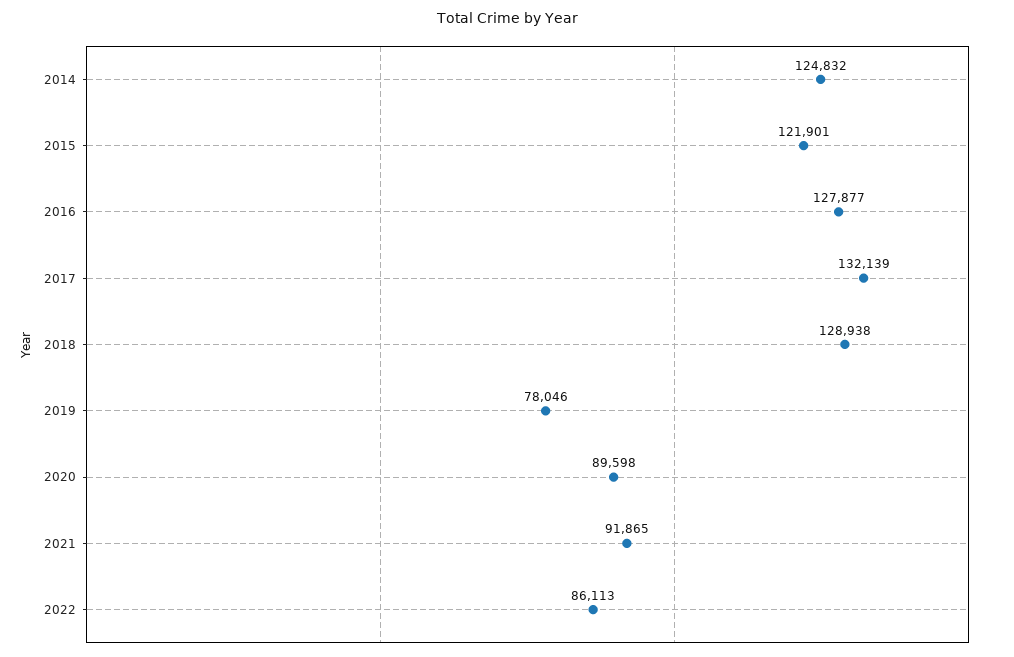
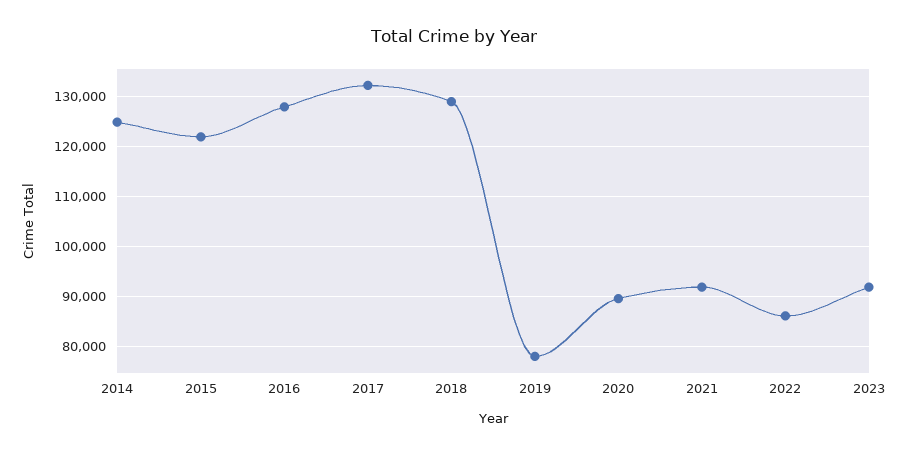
2023: none -> 92000

